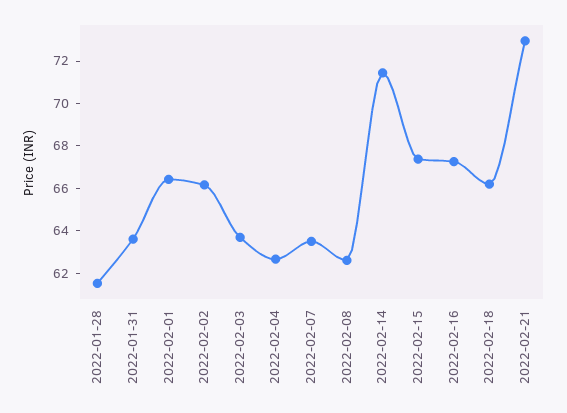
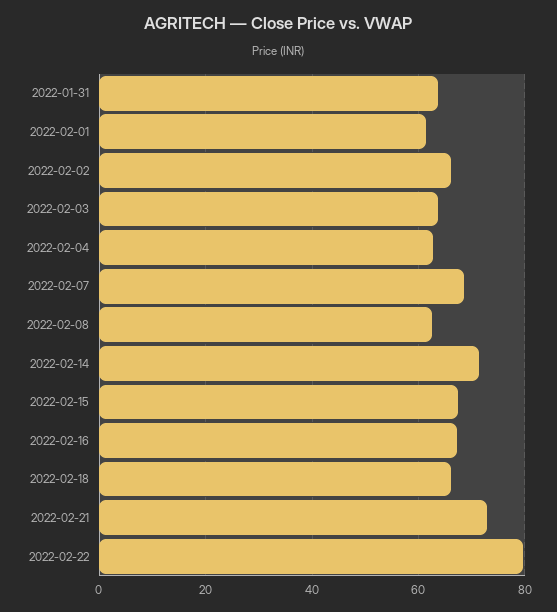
2022-01-28: 61.5 -> none
2022-02-01: 66.5 -> 62
2022-02-07: 63.5 -> 68
2022-02-22: none -> 80

